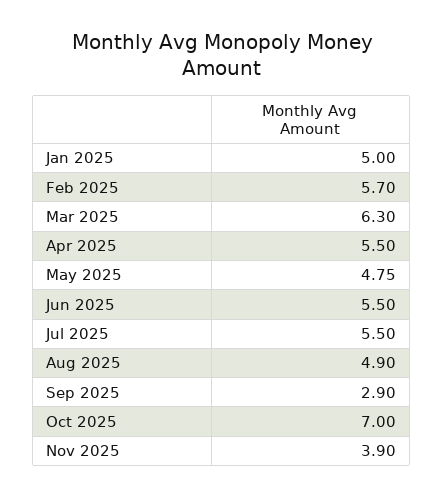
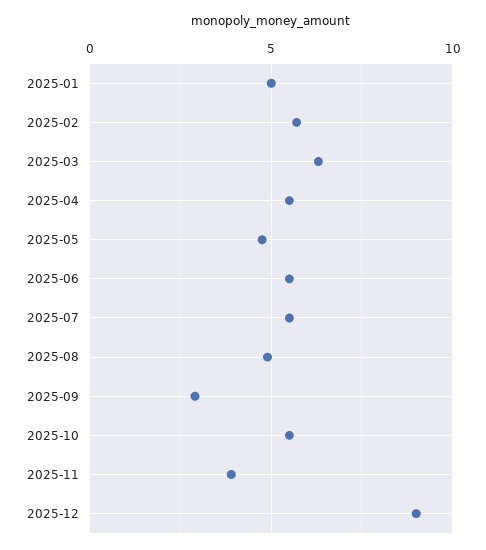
Oct 2025: 7 -> 5.5
2025-12: none -> 9

